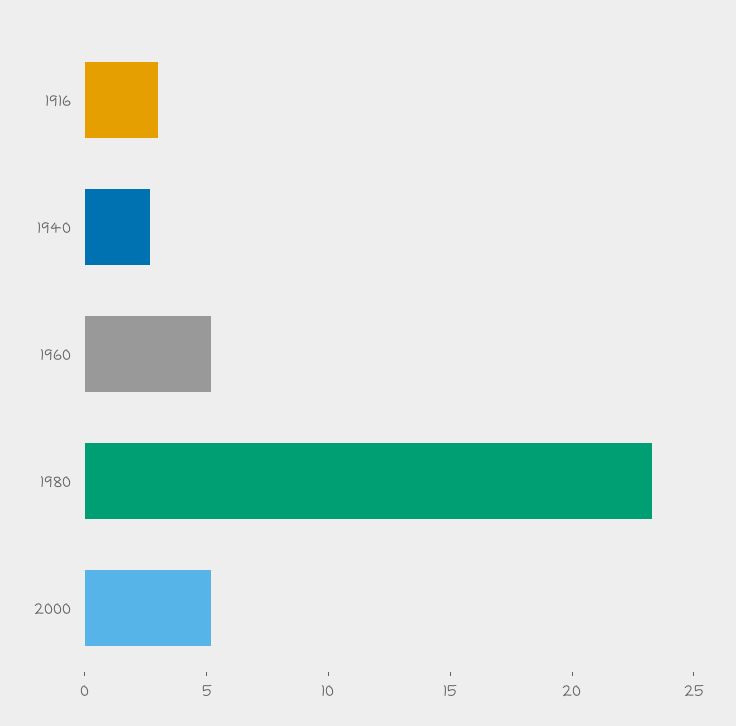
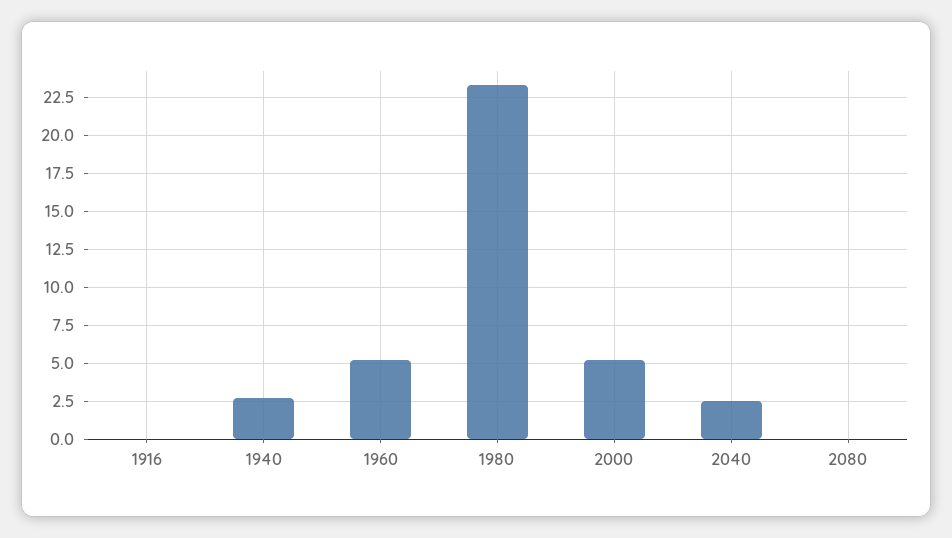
1916: 3 -> 0
2040: none -> 2.5
2080: none -> 0

